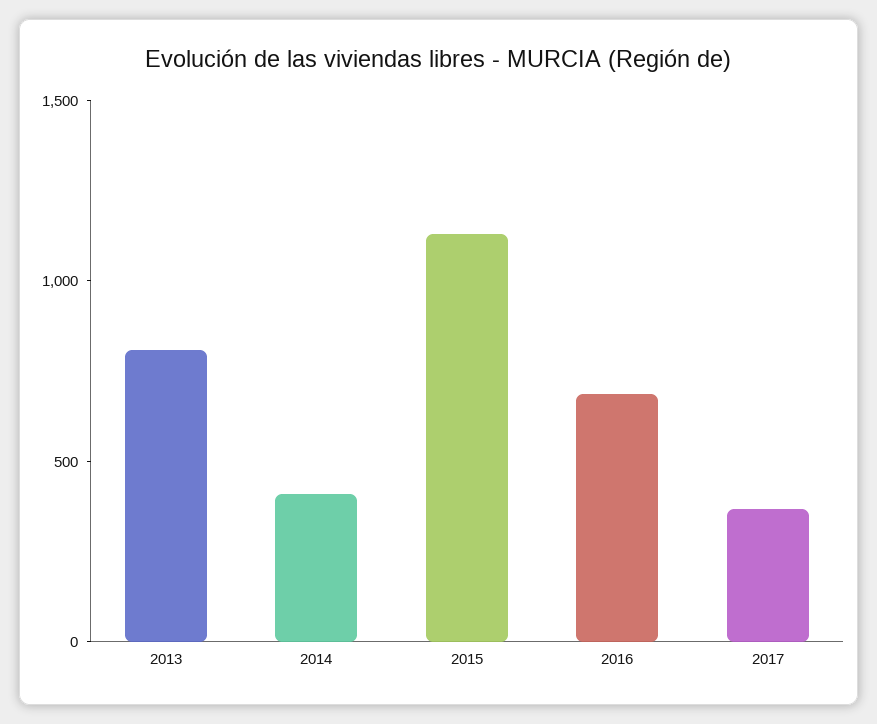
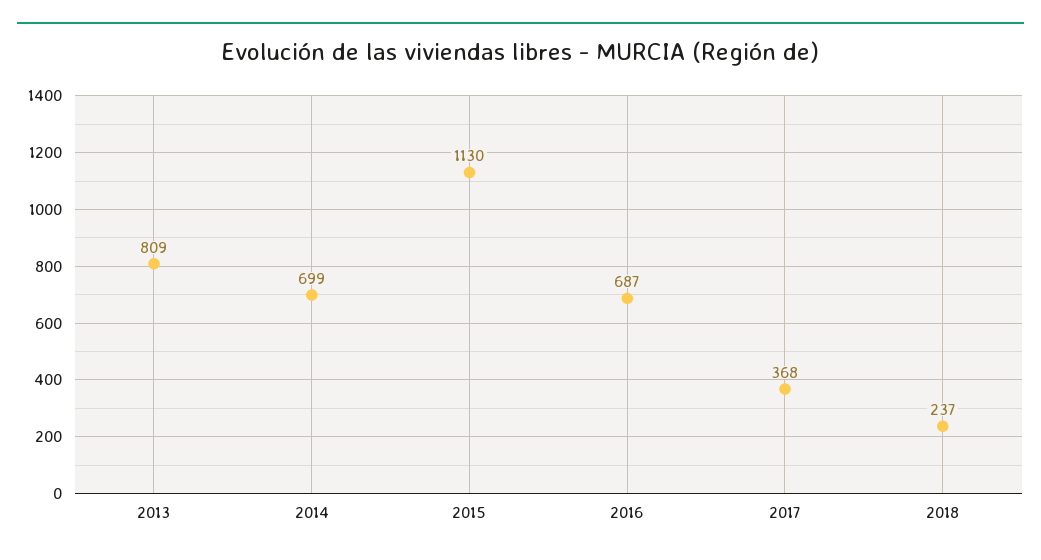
2014: 400 -> 699
2018: none -> 237

